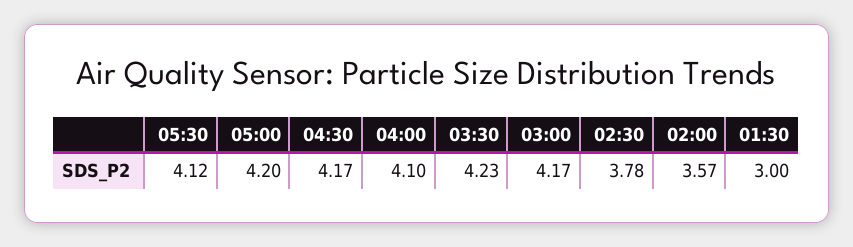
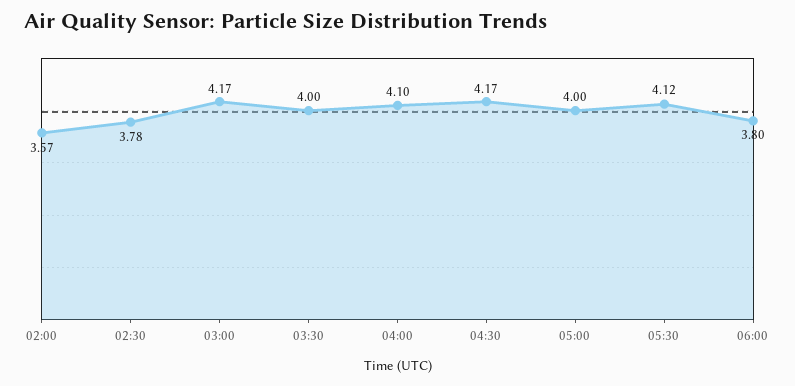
05:00: 4.2 -> 4
03:30: 4.23 -> 4
01:30: 3 -> none
06:00: none -> 3.8

